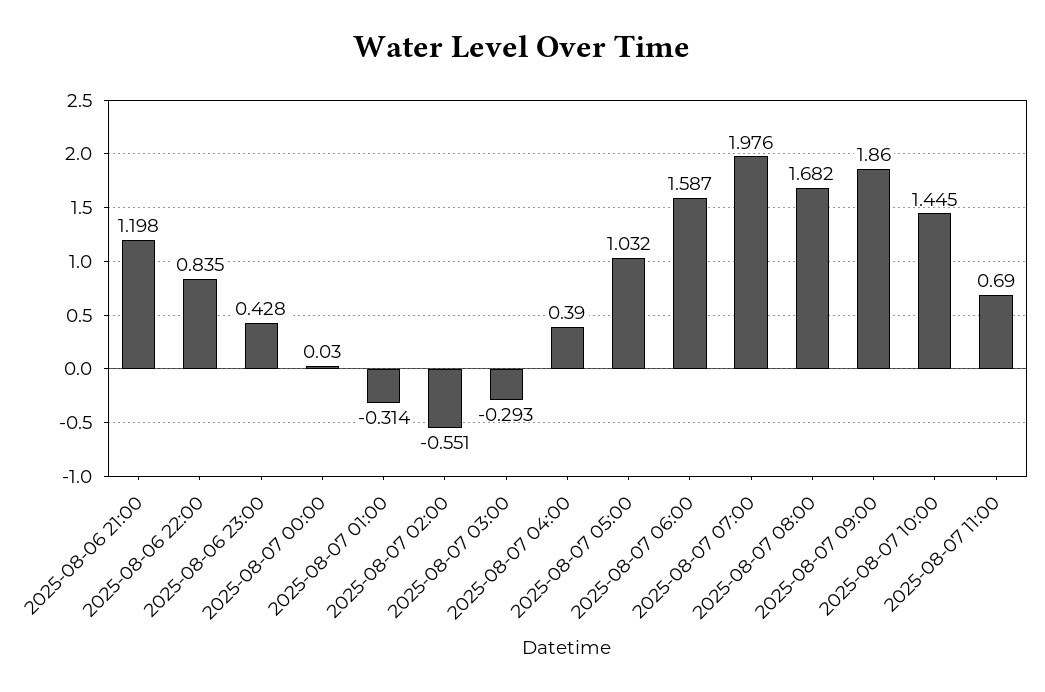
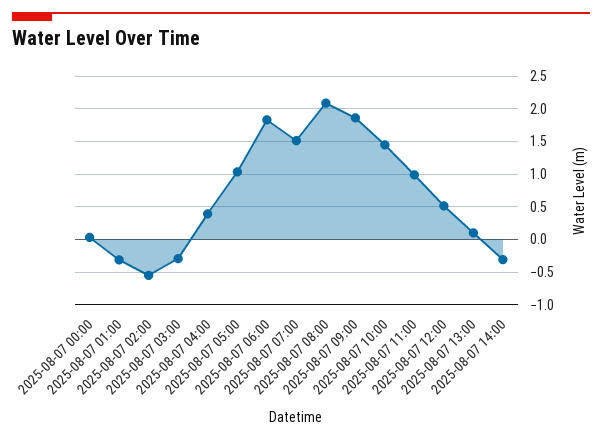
2025-08-06 21:00: 1.198 -> none
2025-08-06 22:00: 0.835 -> none
2025-08-06 23:00: 0.428 -> none
2025-08-07 06:00: 1.587 -> 1.8
2025-08-07 07:00: 1.976 -> 1.5
2025-08-07 08:00: 1.682 -> 2.1
2025-08-07 11:00: 0.69 -> 1
2025-08-07 12:00: none -> 0.5
2025-08-07 13:00: none -> 0.1
2025-08-07 14:00: none -> -0.3

